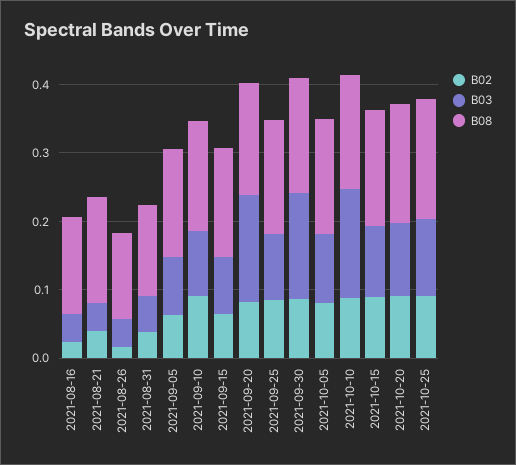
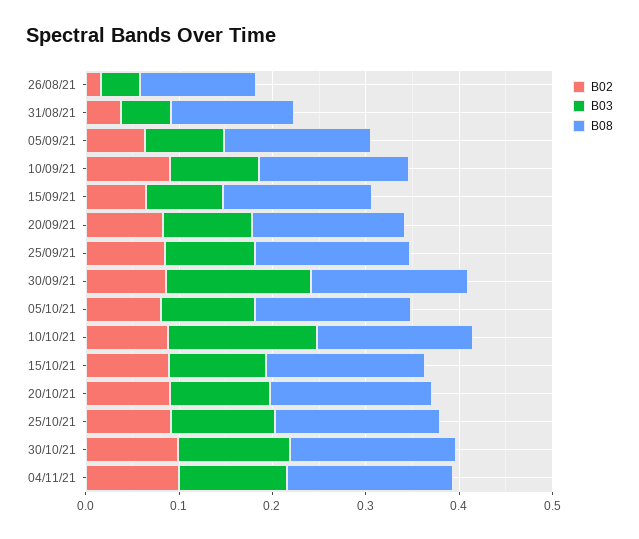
B02, 2021-08-16: 0.02 -> none
B03, 2021-08-16: 0.04 -> none
B08, 2021-08-16: 0.14 -> none
B02, 2021-08-21: 0.04 -> none
B03, 2021-08-21: 0.04 -> none
B08, 2021-08-21: 0.16 -> none
B03, 2021-09-20: 0.16 -> 0.1
B02, 30/10/21: none -> 0.1
B03, 30/10/21: none -> 0.12
B08, 30/10/21: none -> 0.18
B02, 04/11/21: none -> 0.1
B03, 04/11/21: none -> 0.12
B08, 04/11/21: none -> 0.18

